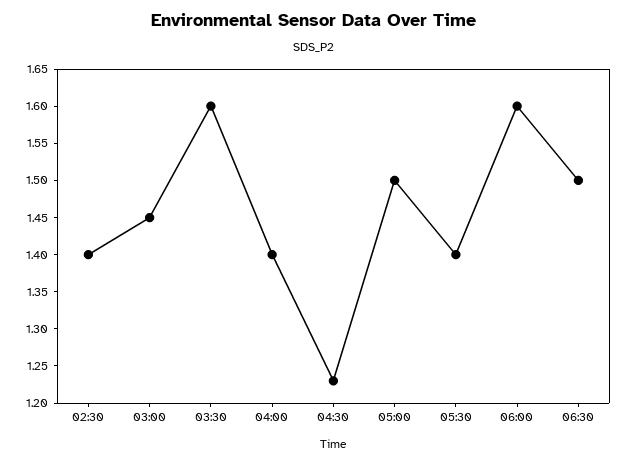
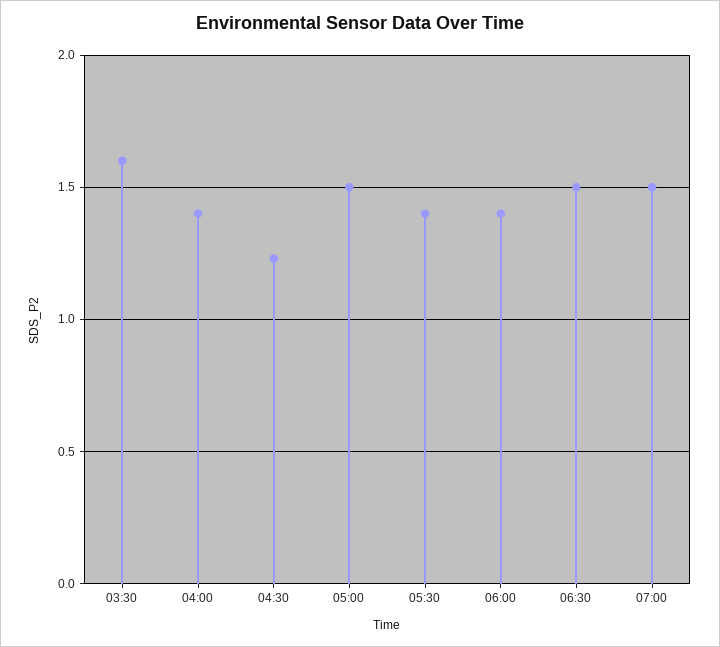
02:30: 1.4 -> none
03:00: 1.45 -> none
06:00: 1.6 -> 1.4
07:00: none -> 1.5

